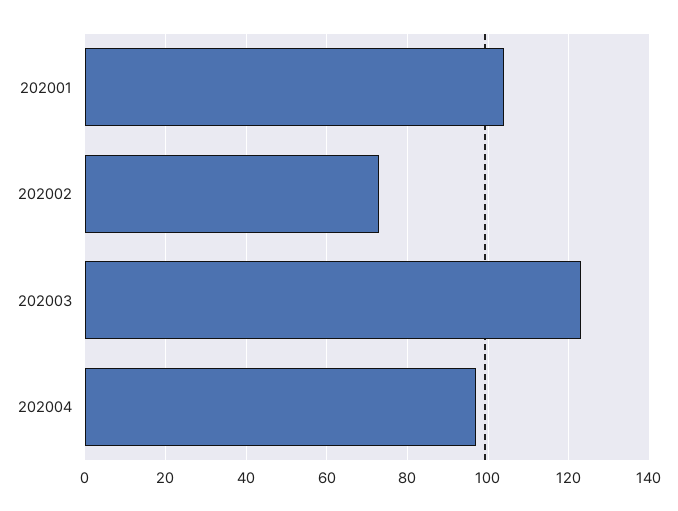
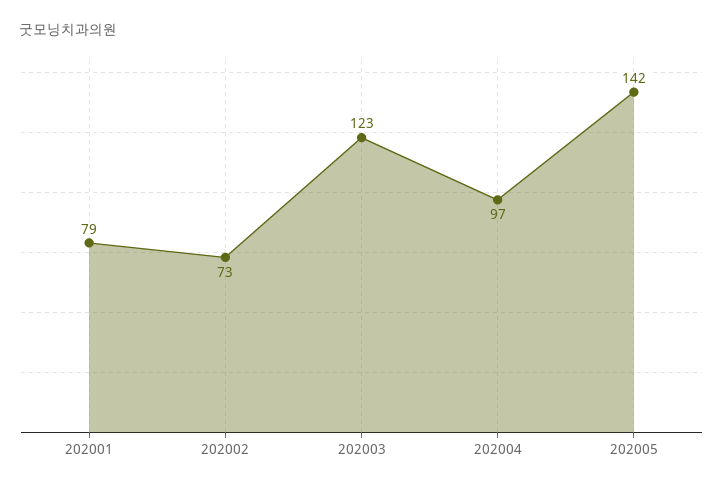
202001: 105 -> 79
202005: none -> 142

